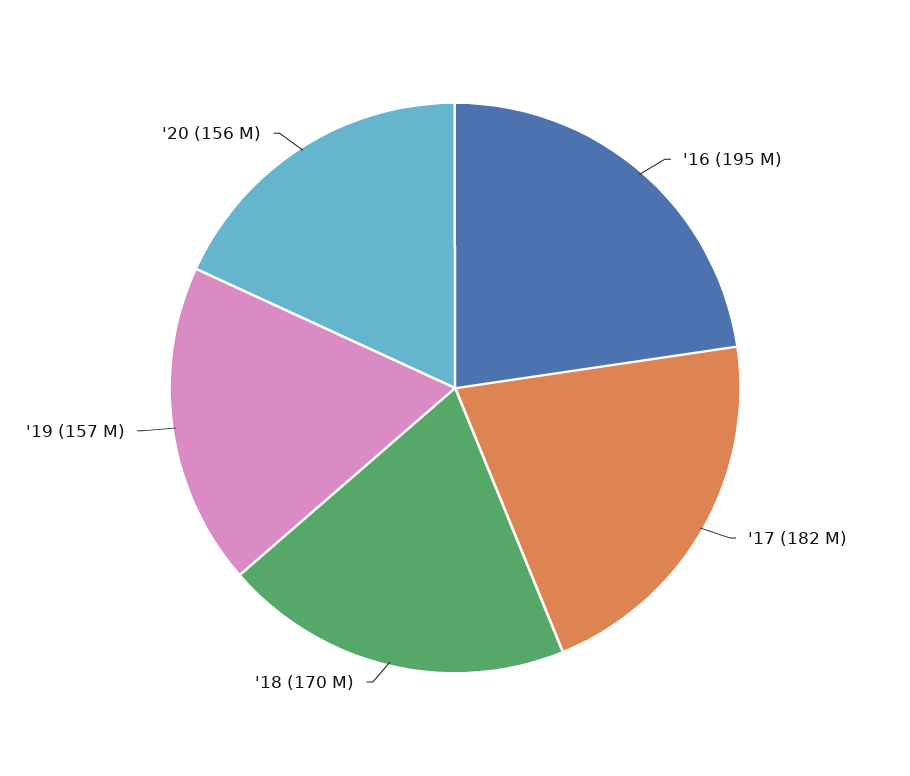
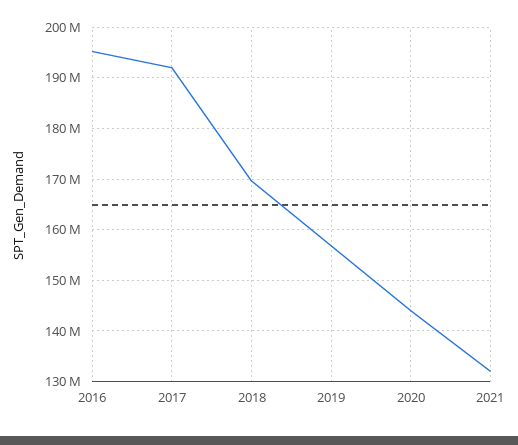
'17: 182000000 -> 192000000
'20: 156000000 -> 144000000
2021: none -> 132000000

